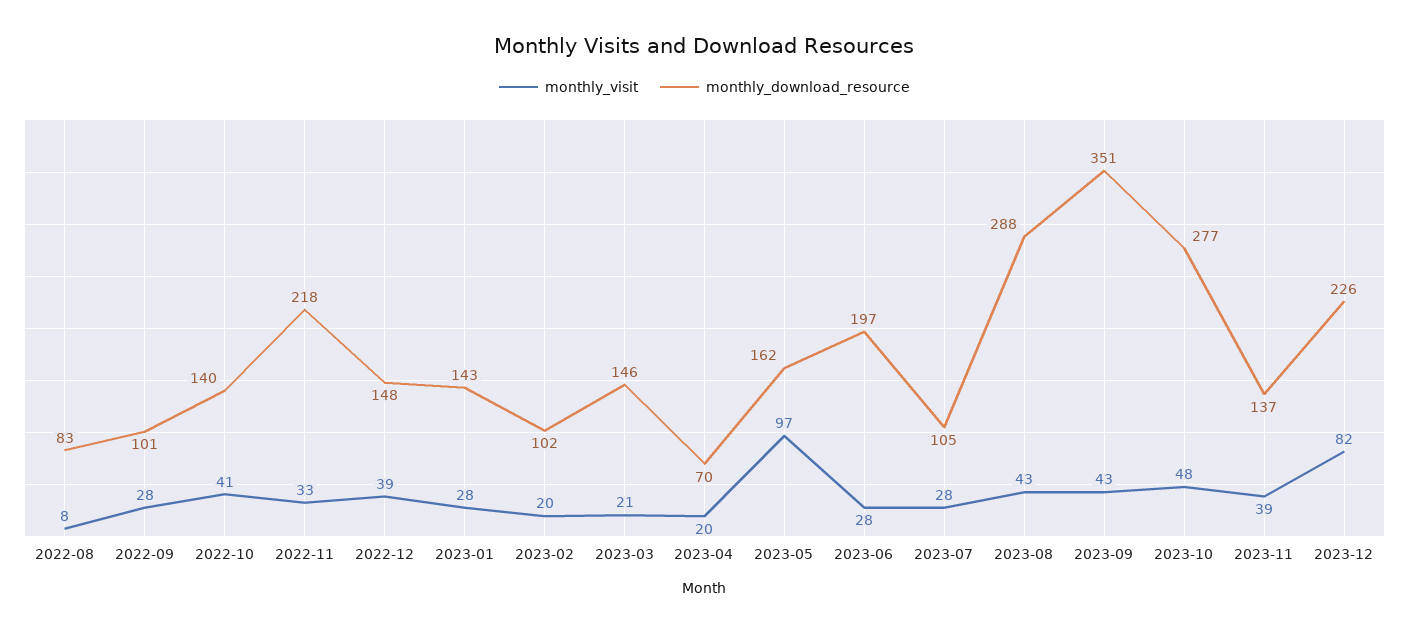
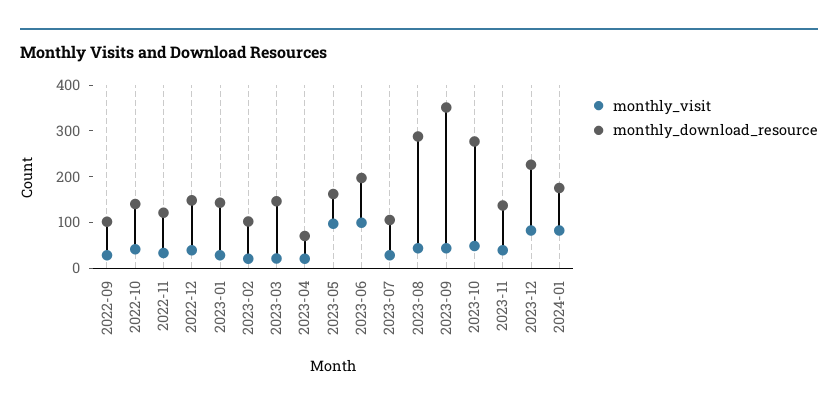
monthly_visit, 2022-08: 8 -> none
monthly_download_resource, 2022-08: 83 -> none
monthly_download_resource, 2022-11: 218 -> 120
monthly_visit, 2023-06: 28 -> 100
monthly_visit, 2024-01: none -> 80
monthly_download_resource, 2024-01: none -> 180

